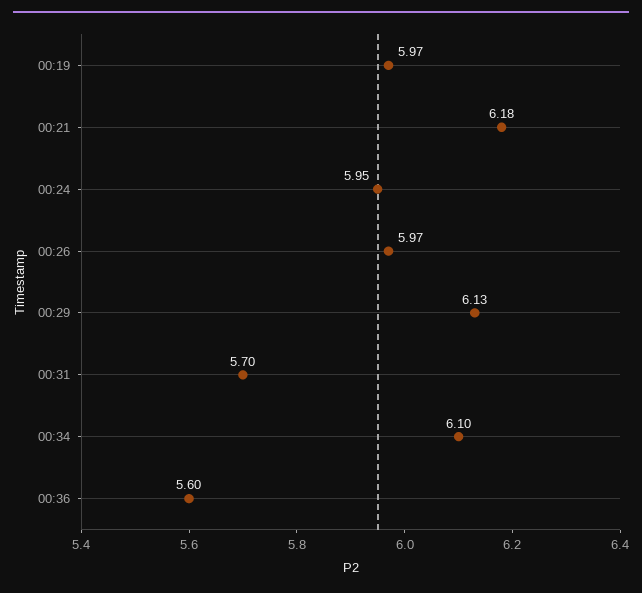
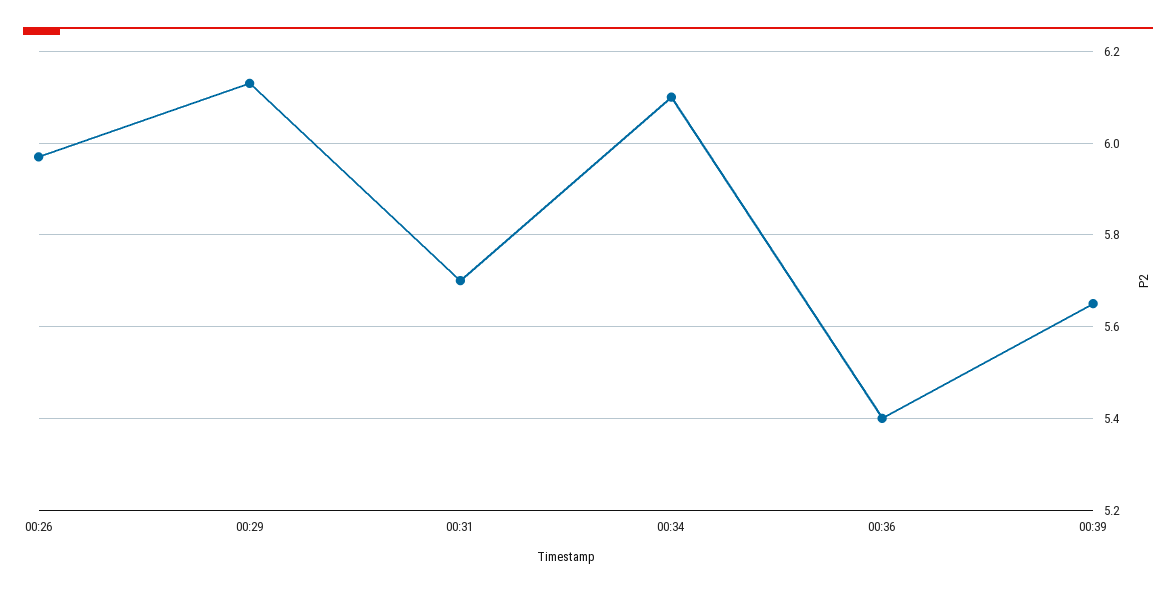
00:19: 5.97 -> none
00:21: 6.18 -> none
00:24: 5.95 -> none
00:36: 5.6 -> 5.4
00:39: none -> 5.65

